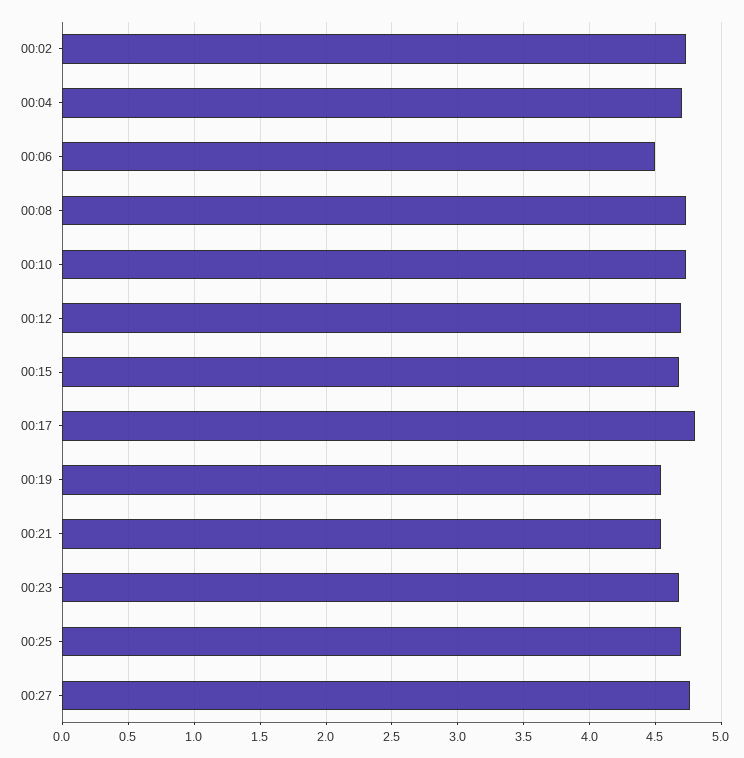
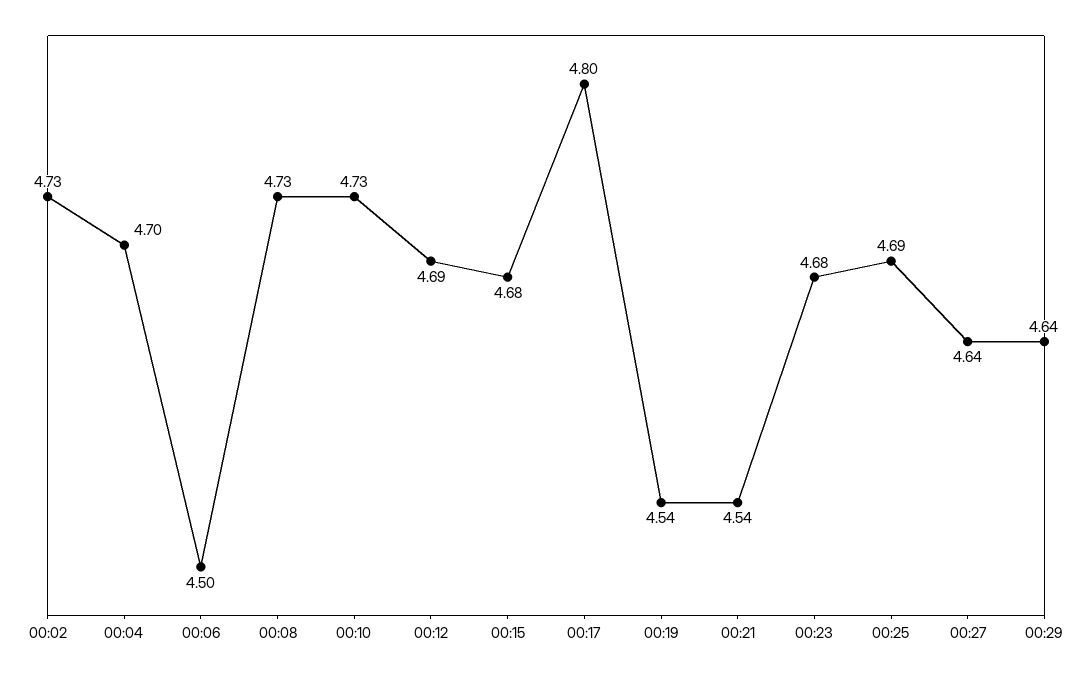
00:27: 4.75 -> 4.64
00:29: none -> 4.64

